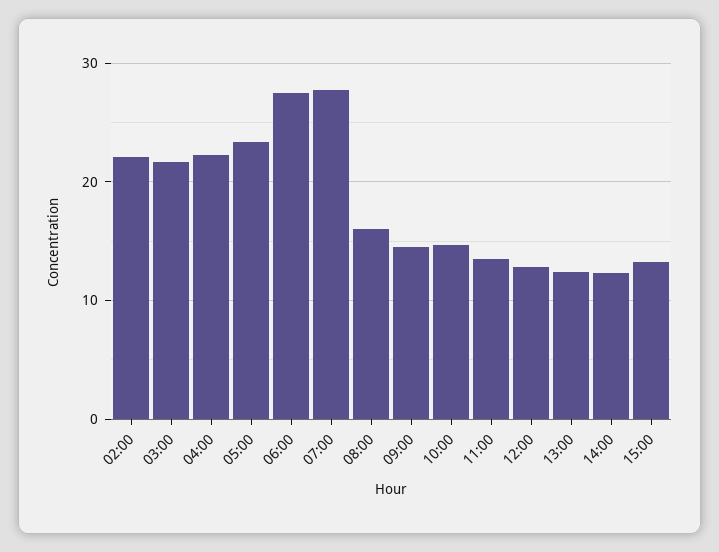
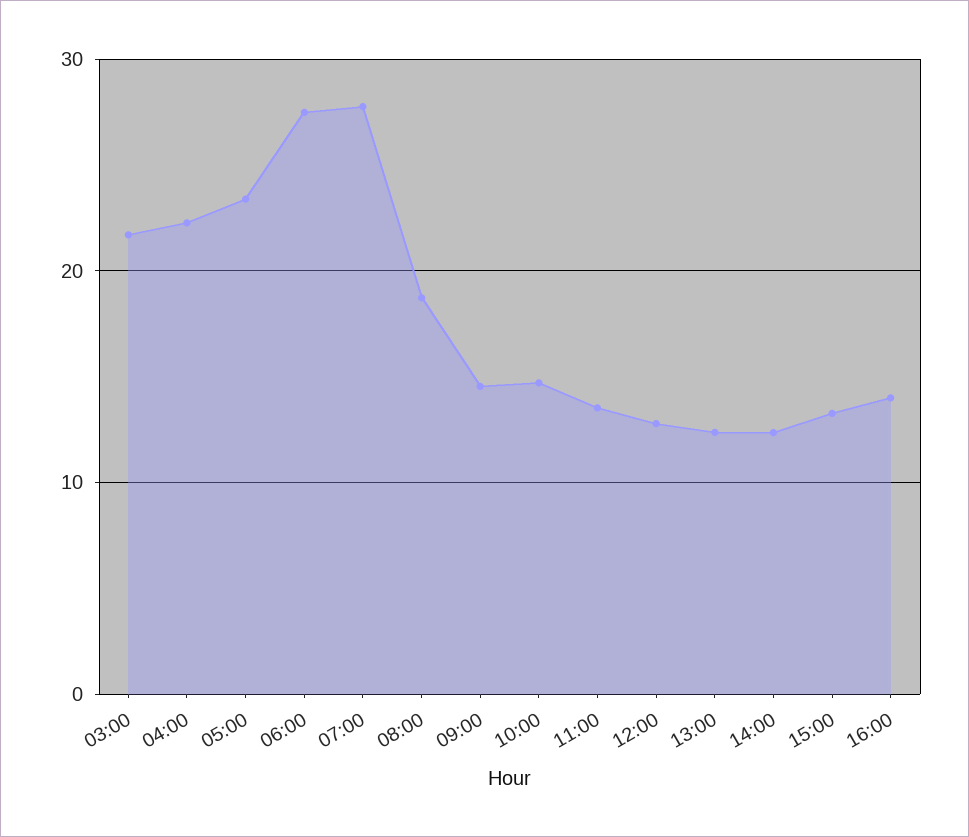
02:00: 22 -> none
08:00: 16 -> 19
16:00: none -> 14

